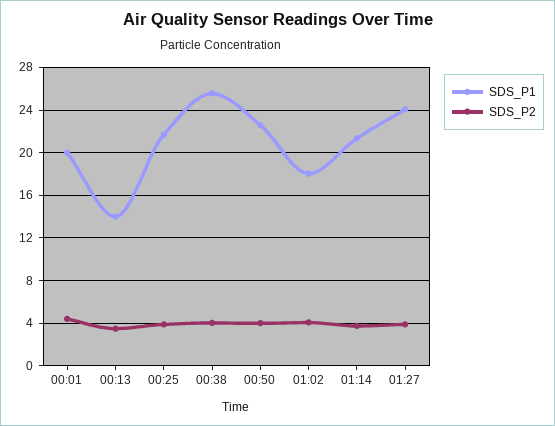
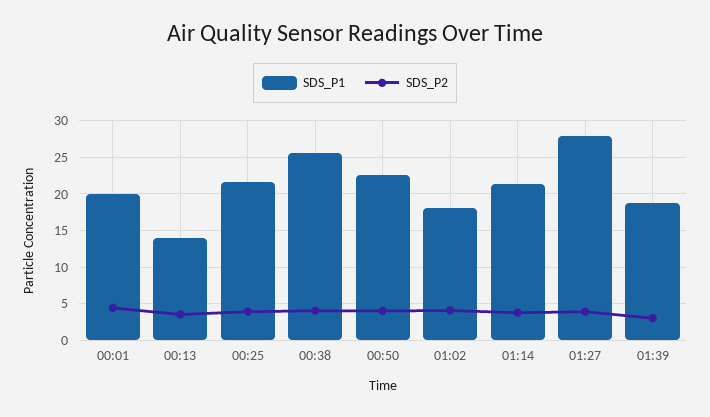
SDS_P1, 01:27: 24 -> 28
SDS_P1, 01:39: none -> 19
SDS_P2, 01:39: none -> 3

